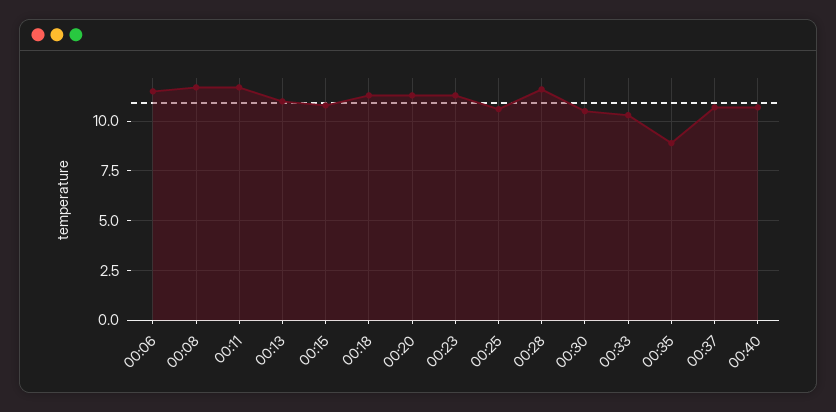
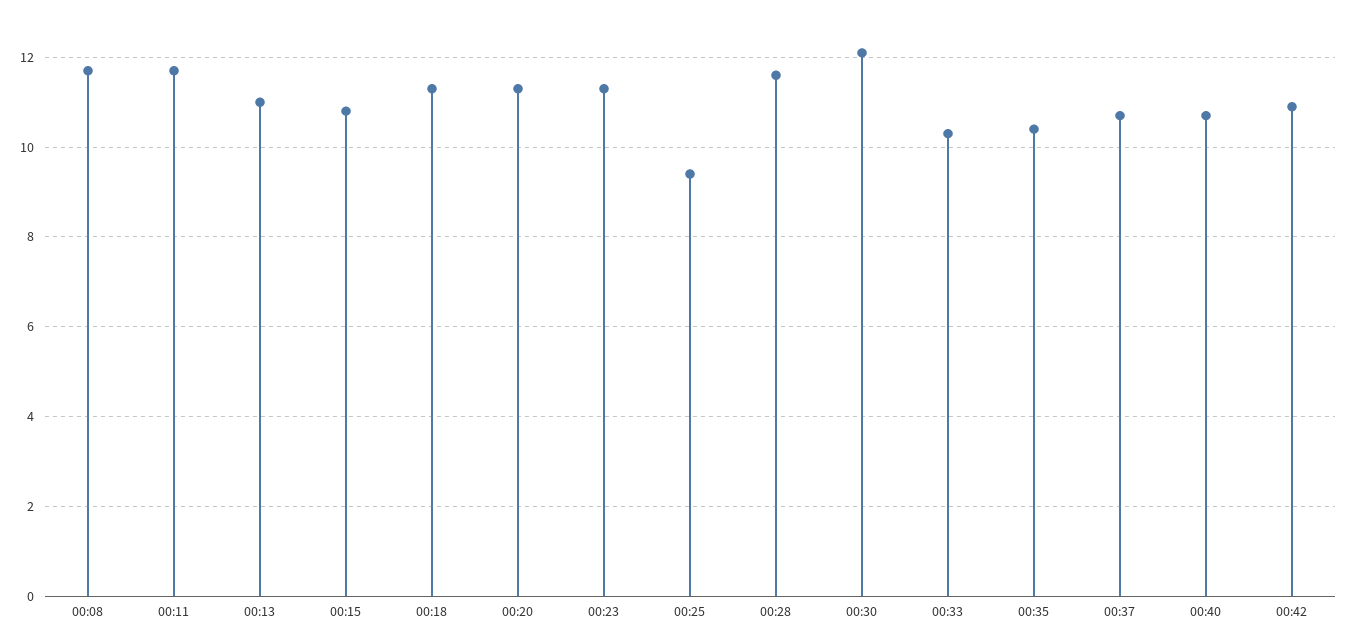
00:06: 11.5 -> none
00:25: 10.5 -> 9.5
00:30: 10.5 -> 12
00:35: 9 -> 10.5
00:42: none -> 11

